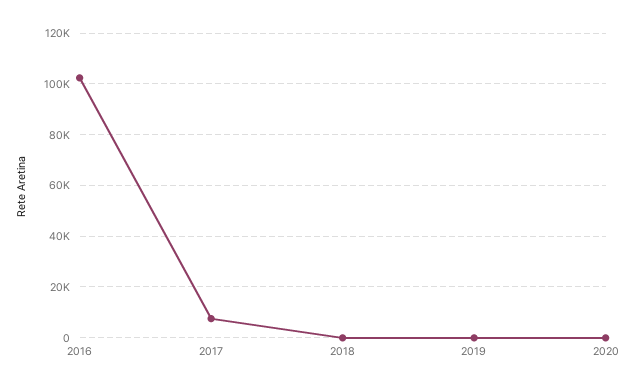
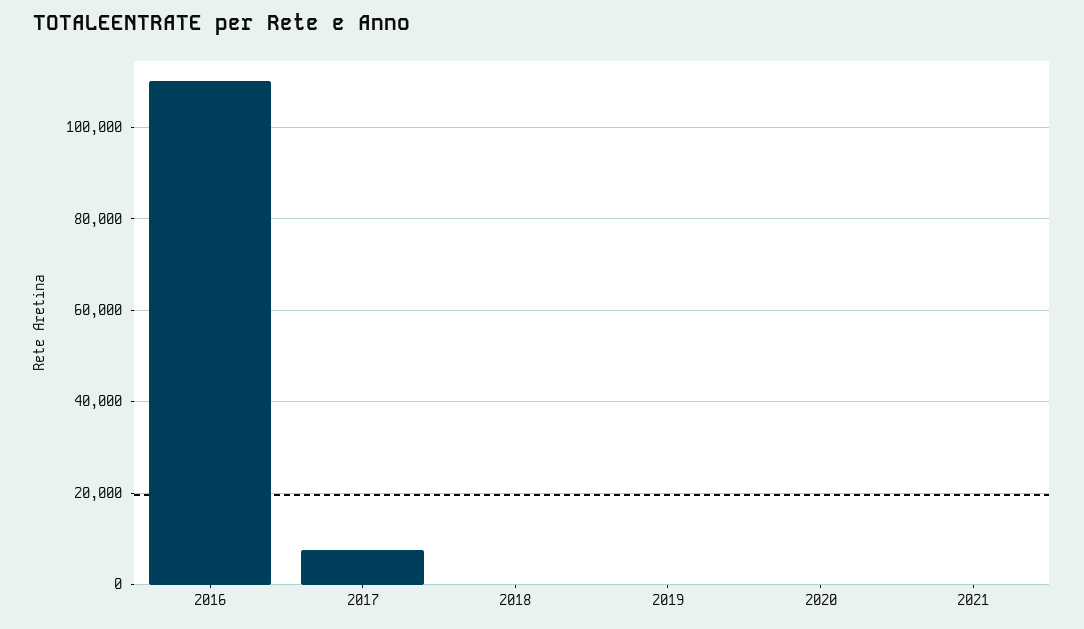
2016: 102500 -> 110000
2021: none -> 0

